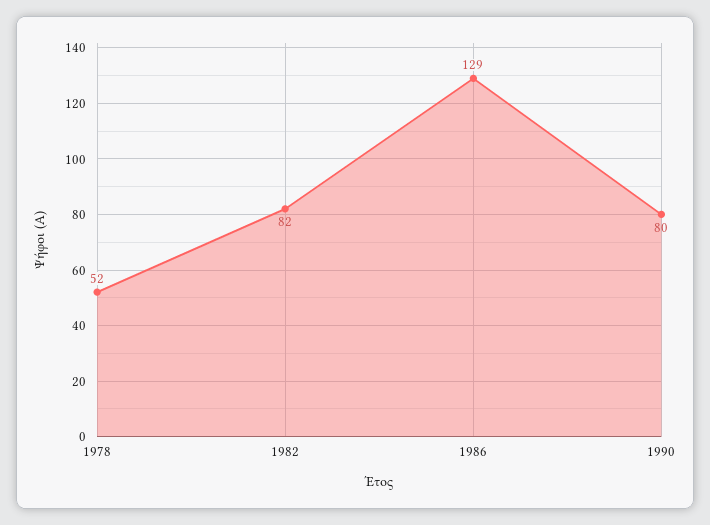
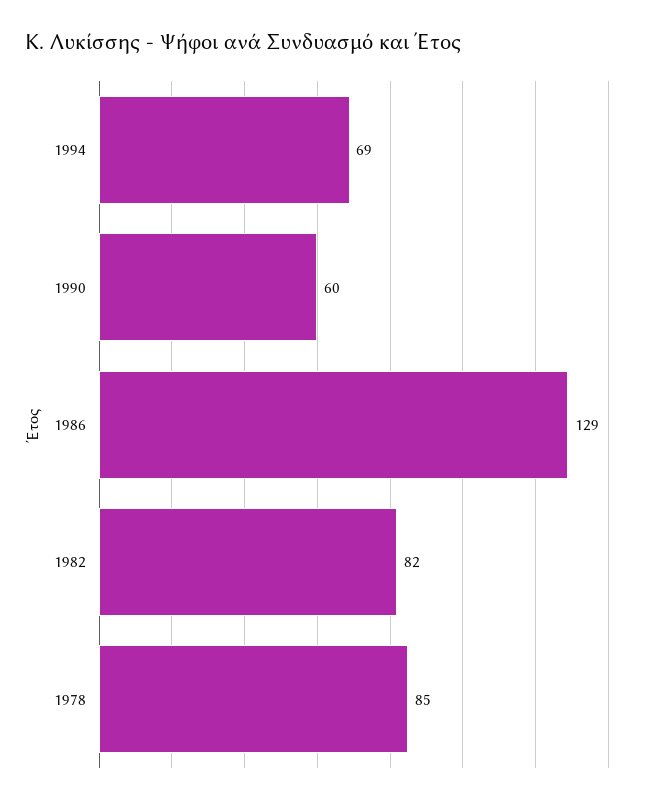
1978: 52 -> 85
1990: 80 -> 60
1994: none -> 69

